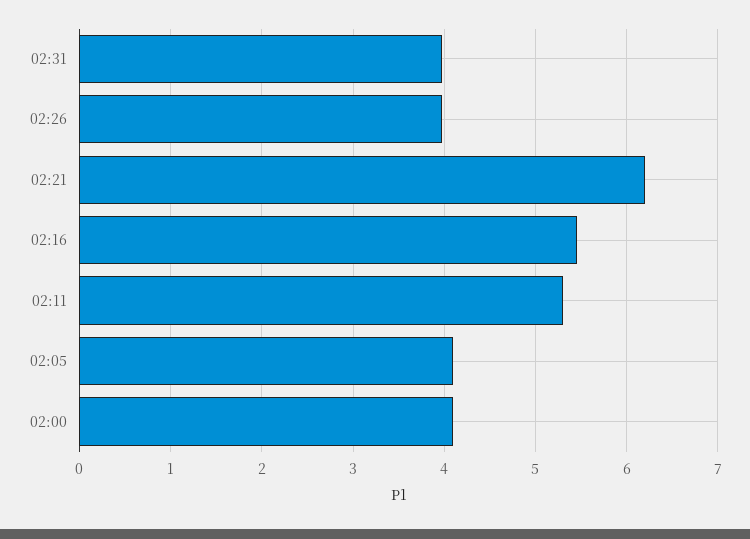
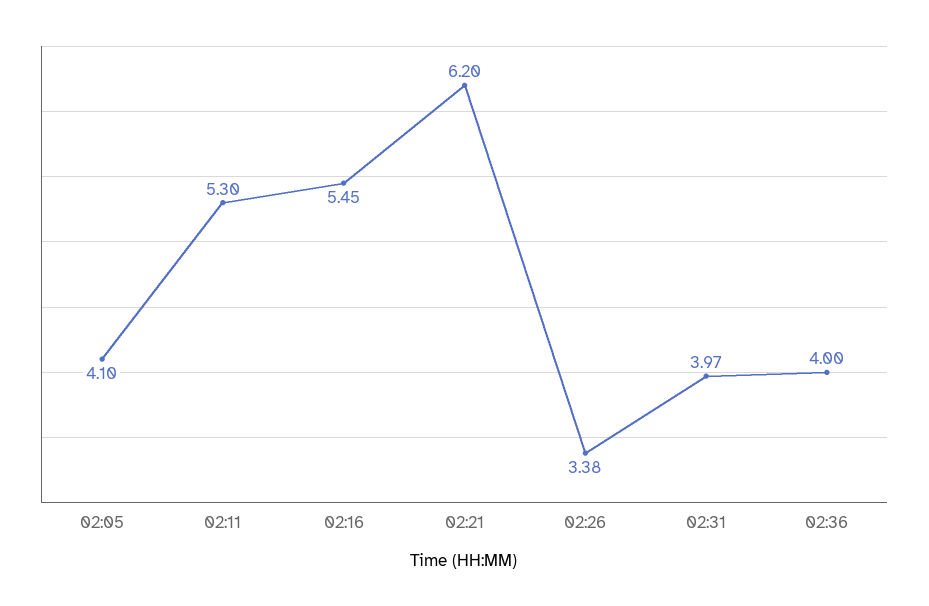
02:26: 4 -> 3.38
02:00: 4.1 -> none
02:36: none -> 4

